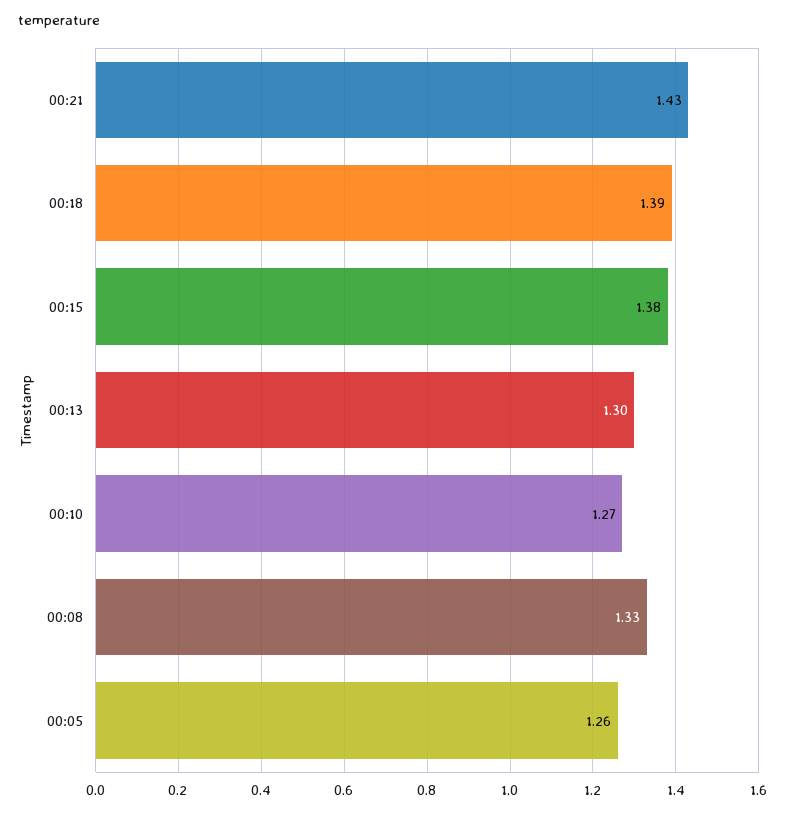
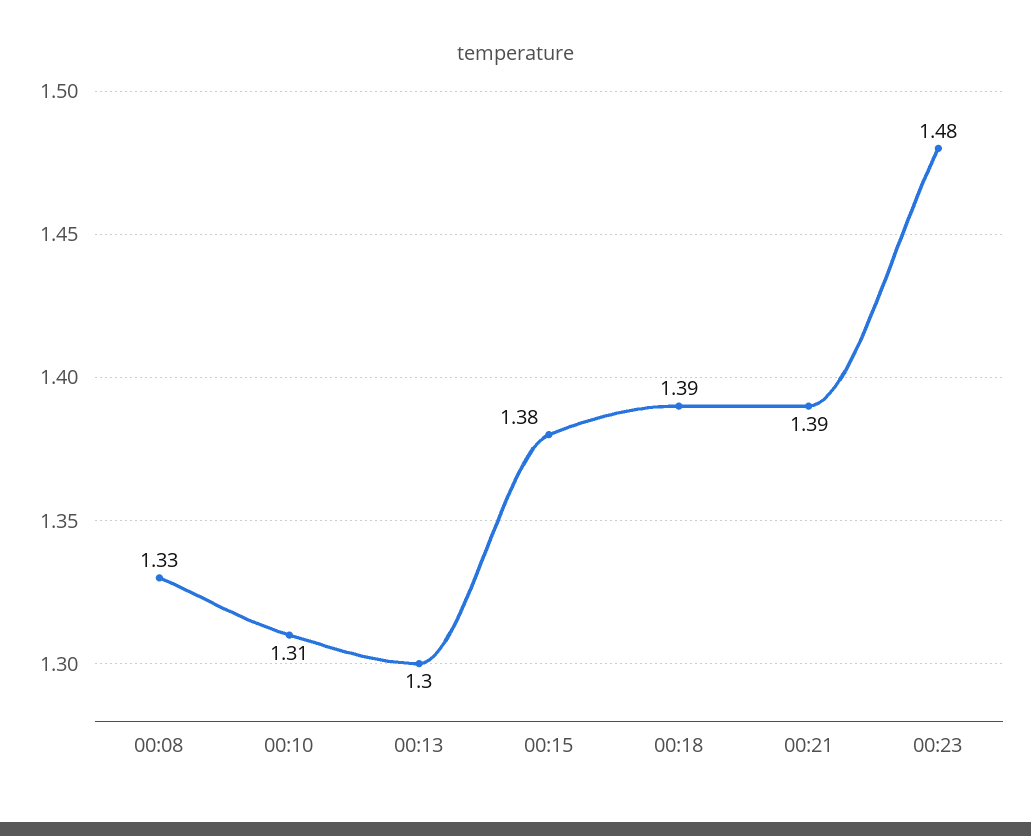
00:21: 1.43 -> 1.39
00:10: 1.27 -> 1.31
00:05: 1.26 -> none
00:23: none -> 1.48

